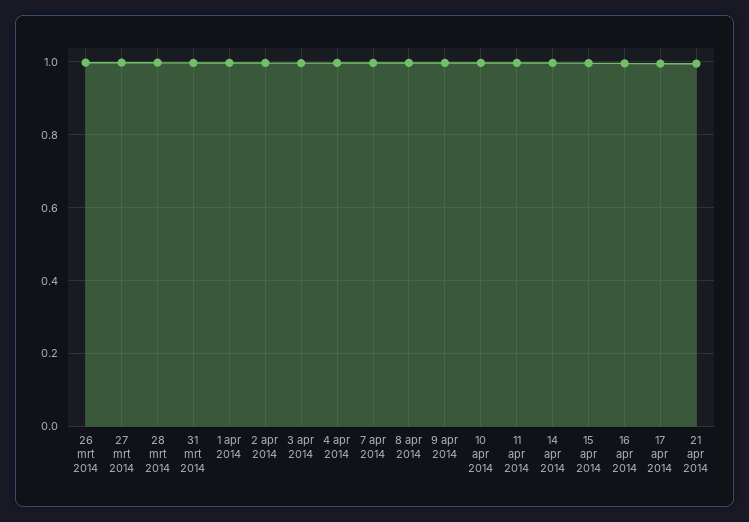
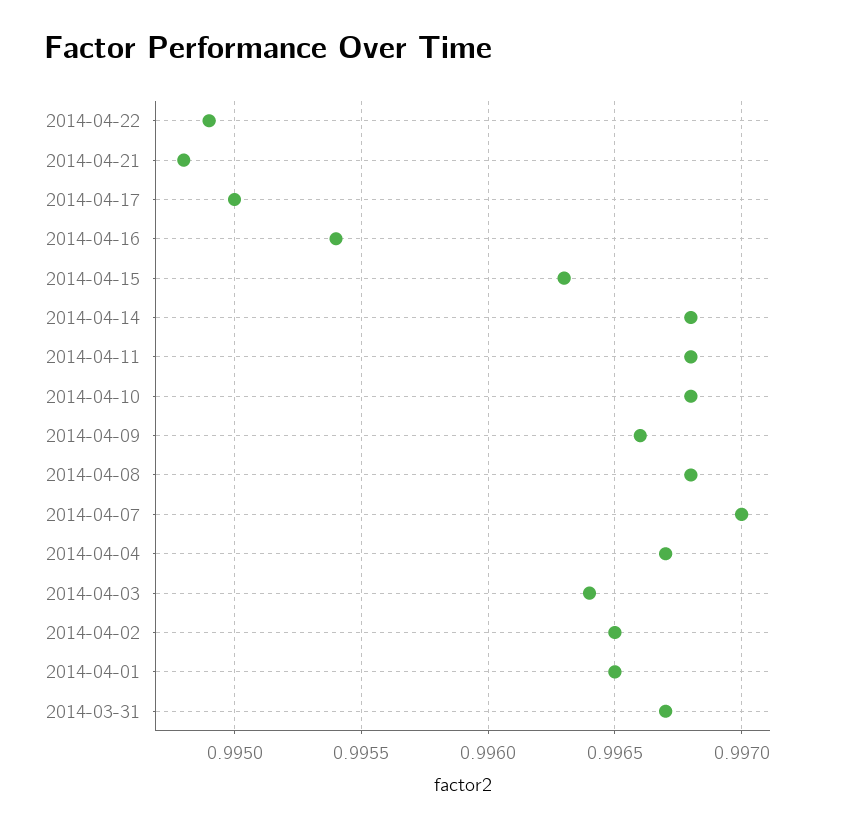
26 mrt 2014: 1 -> none
27 mrt 2014: 1 -> none
28 mrt 2014: 1 -> none
2014-04-22: none -> 0.9949

